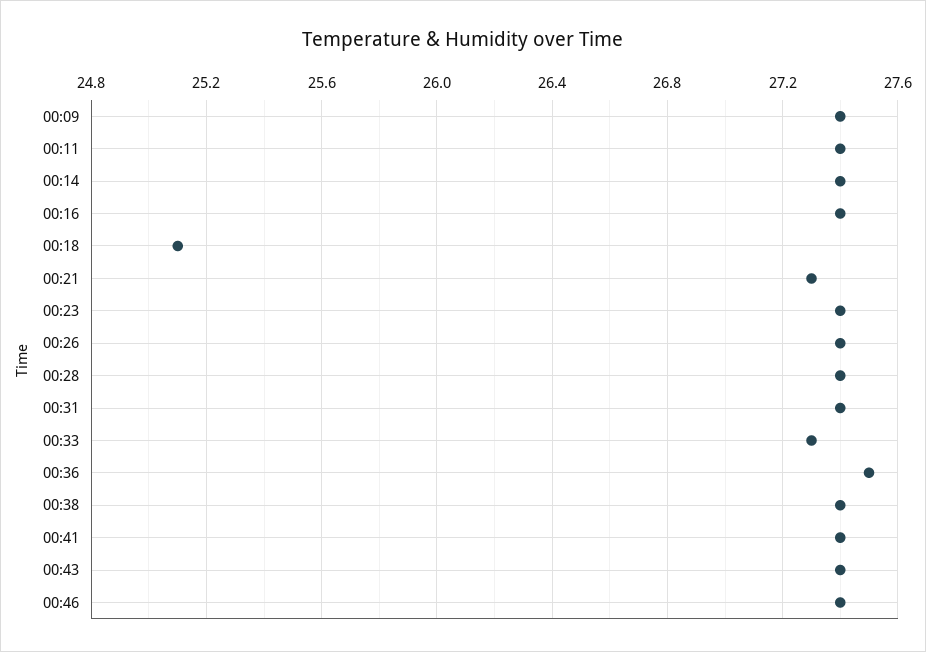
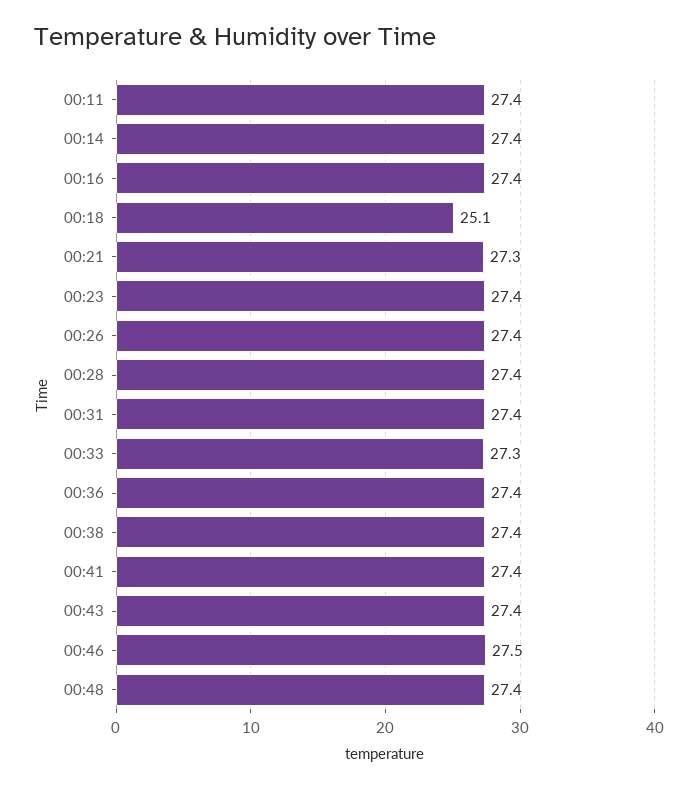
00:09: 27.4 -> none
00:36: 27.5 -> 27.4
00:46: 27.4 -> 27.5
00:48: none -> 27.4

